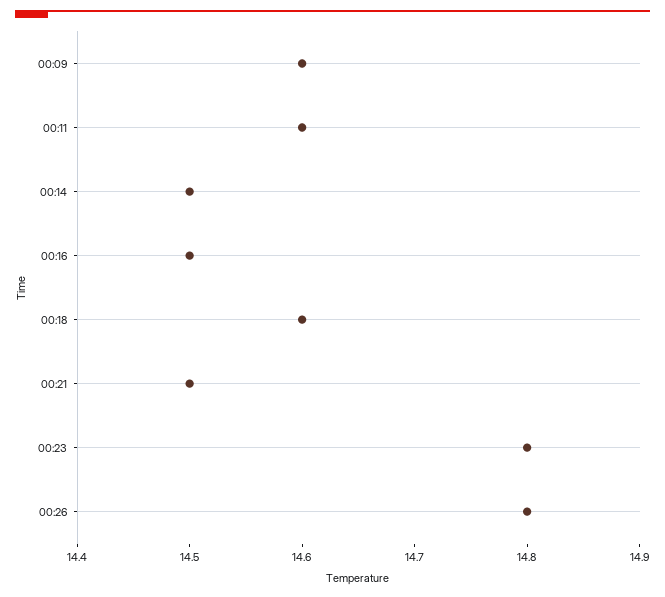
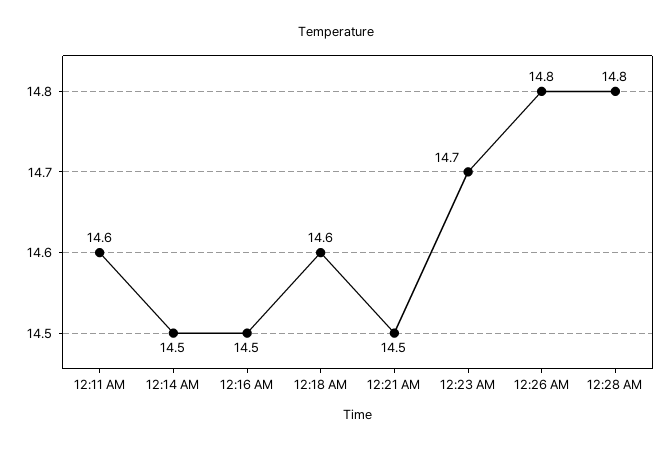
00:09: 14.6 -> none
00:23: 14.8 -> 14.7
12:28 AM: none -> 14.8

